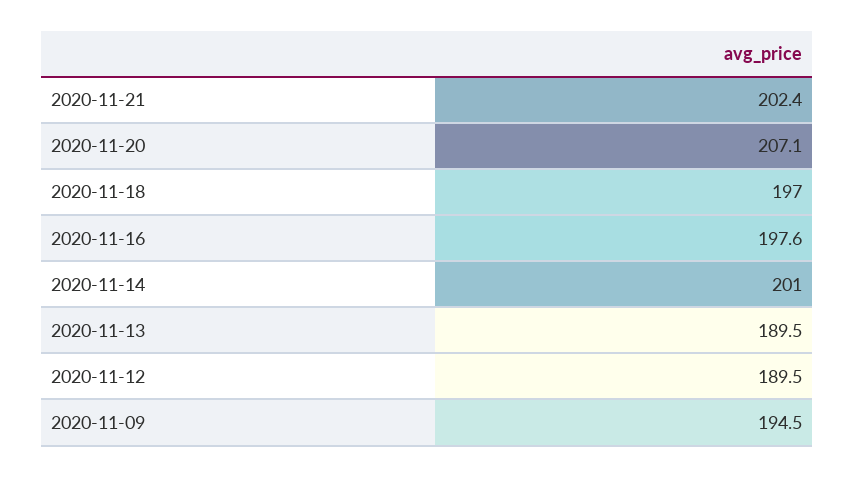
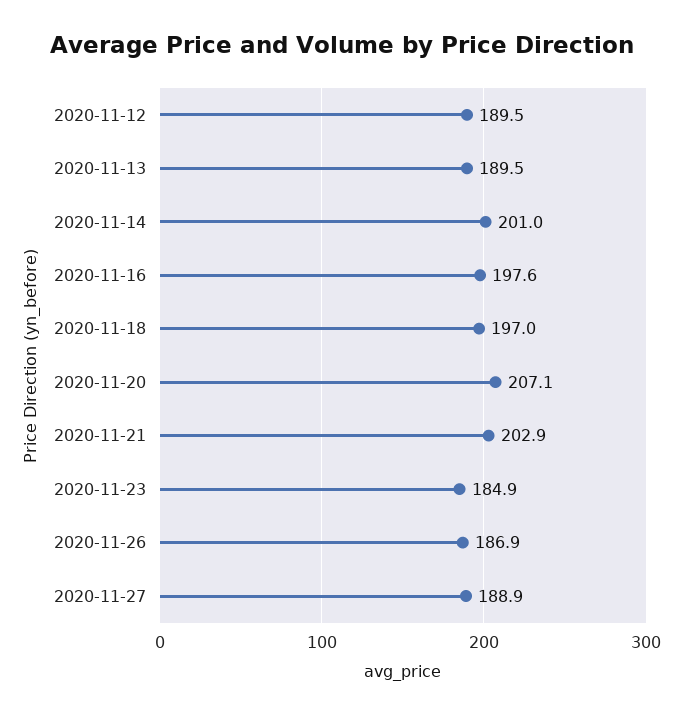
2020-11-21: 202.4 -> 202.9
2020-11-09: 194.5 -> none
2020-11-23: none -> 184.9
2020-11-26: none -> 186.9
2020-11-27: none -> 188.9

